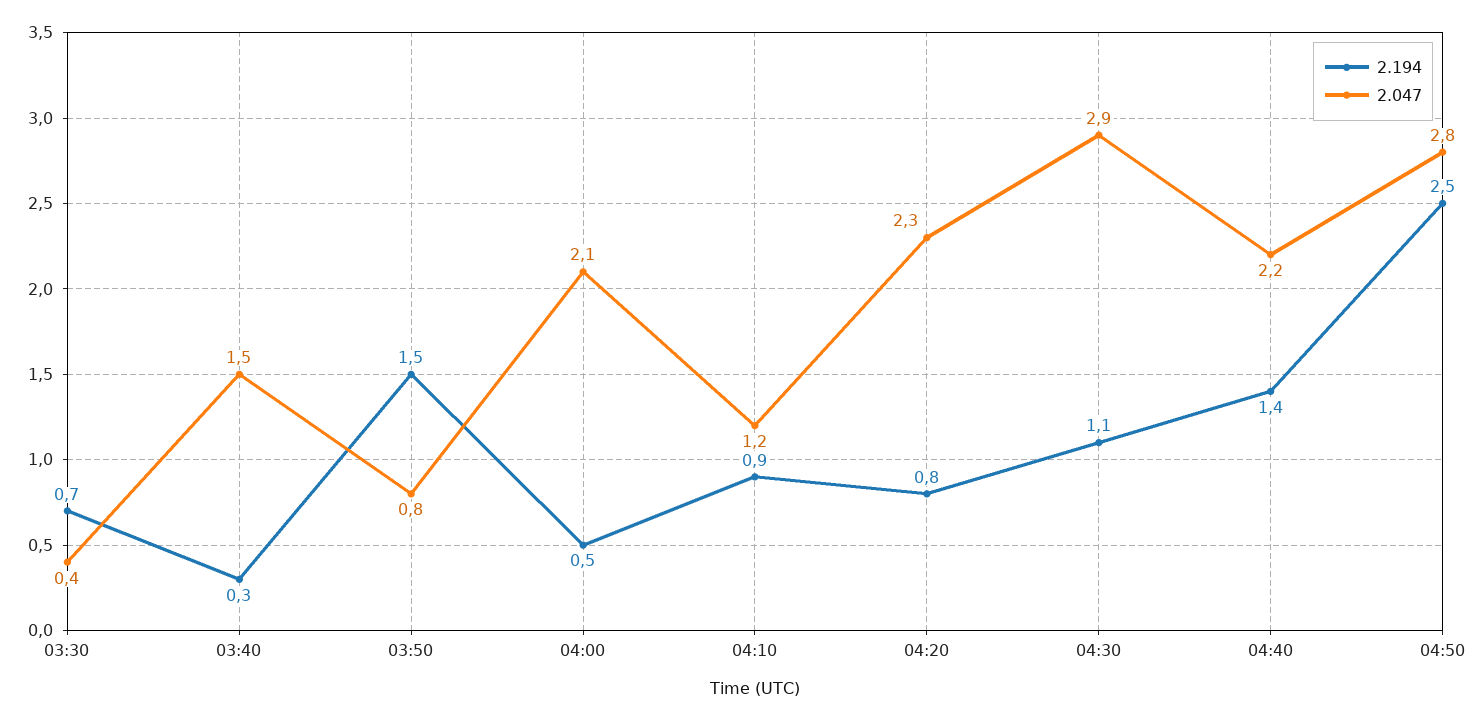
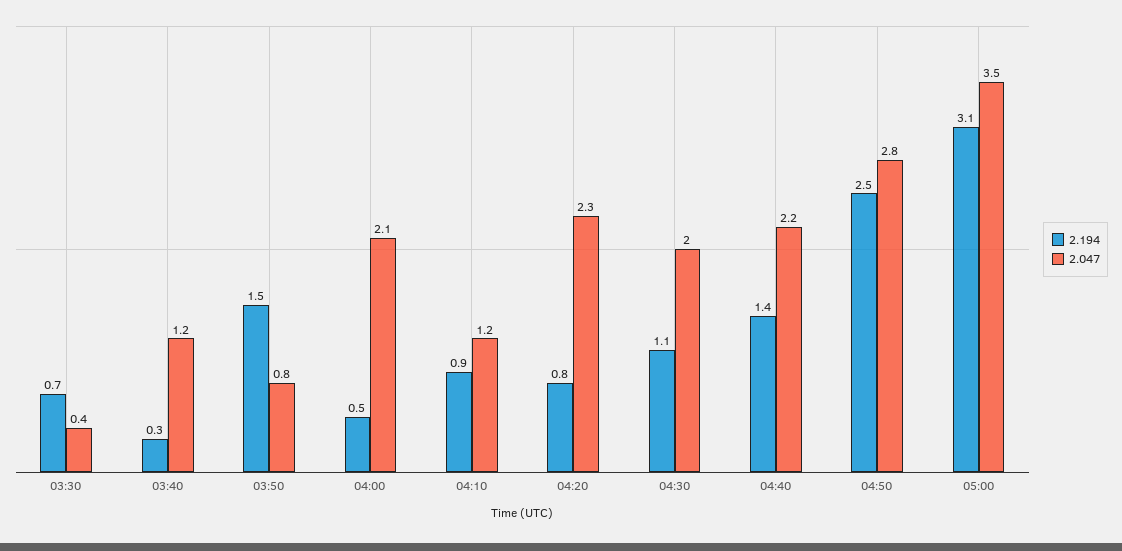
2.047, 03:40: 1.5 -> 1.2
2.047, 04:30: 2.9 -> 2
2.194, 05:00: none -> 3.1
2.047, 05:00: none -> 3.5

